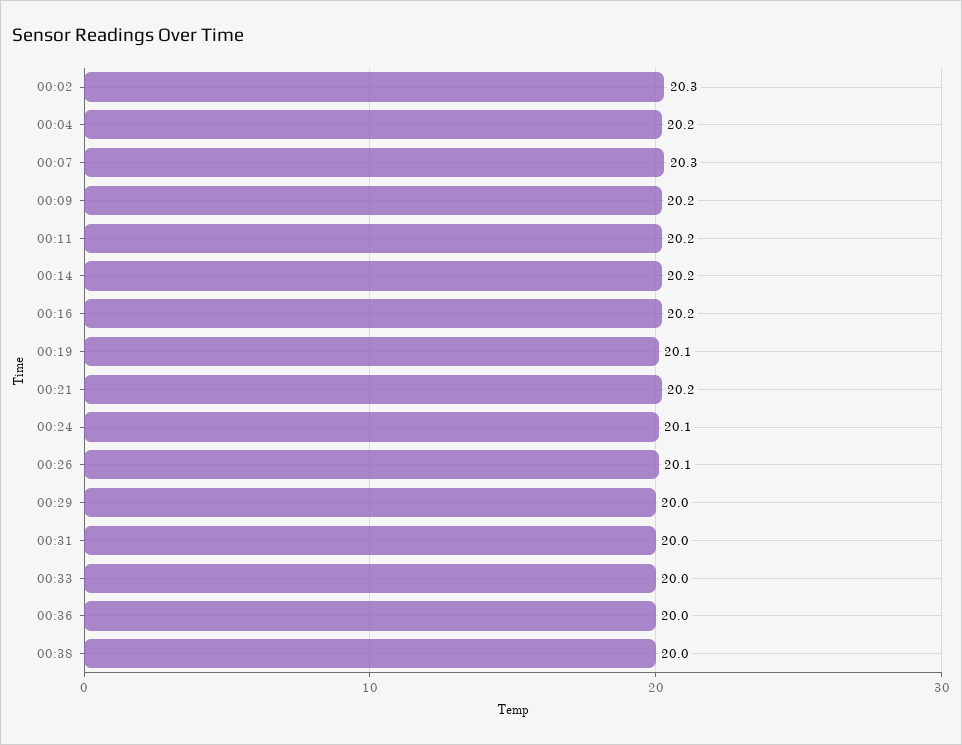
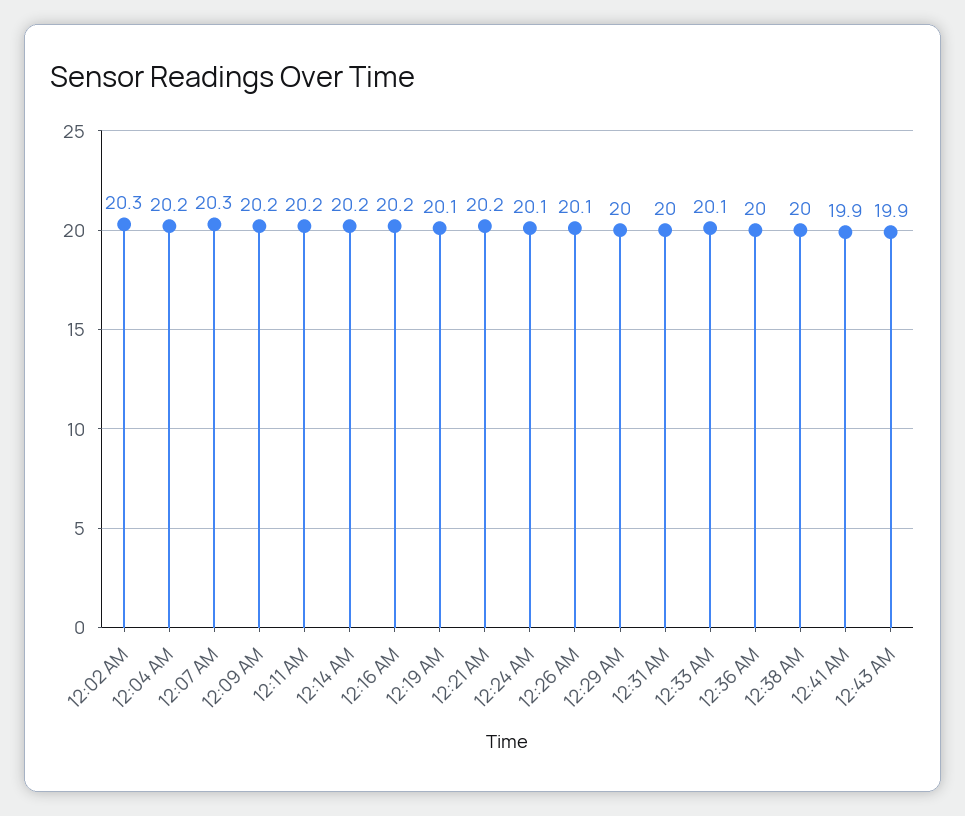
00:33: 20 -> 20.1
12:41 AM: none -> 19.9
12:43 AM: none -> 19.9

